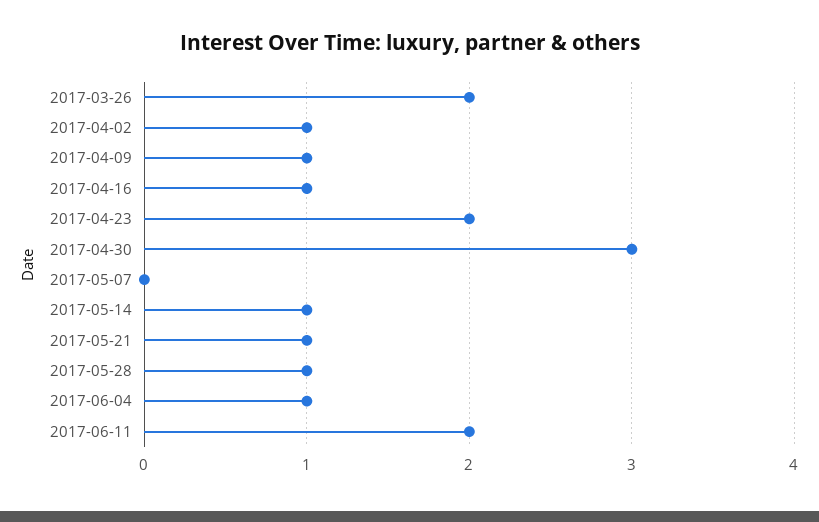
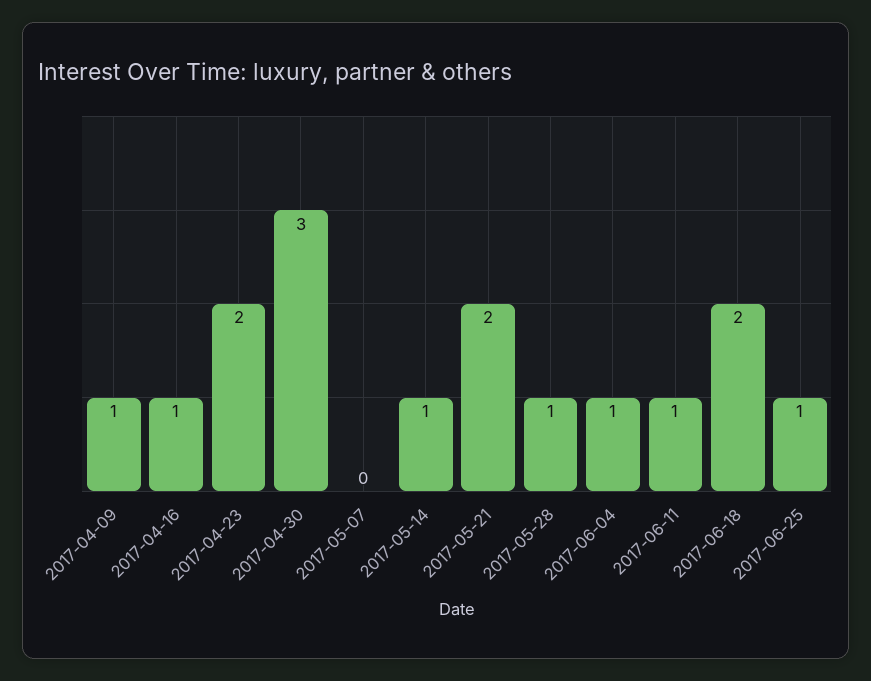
2017-03-26: 2 -> none
2017-04-02: 1 -> none
2017-05-21: 1 -> 2
2017-06-11: 2 -> 1
2017-06-18: none -> 2
2017-06-25: none -> 1

